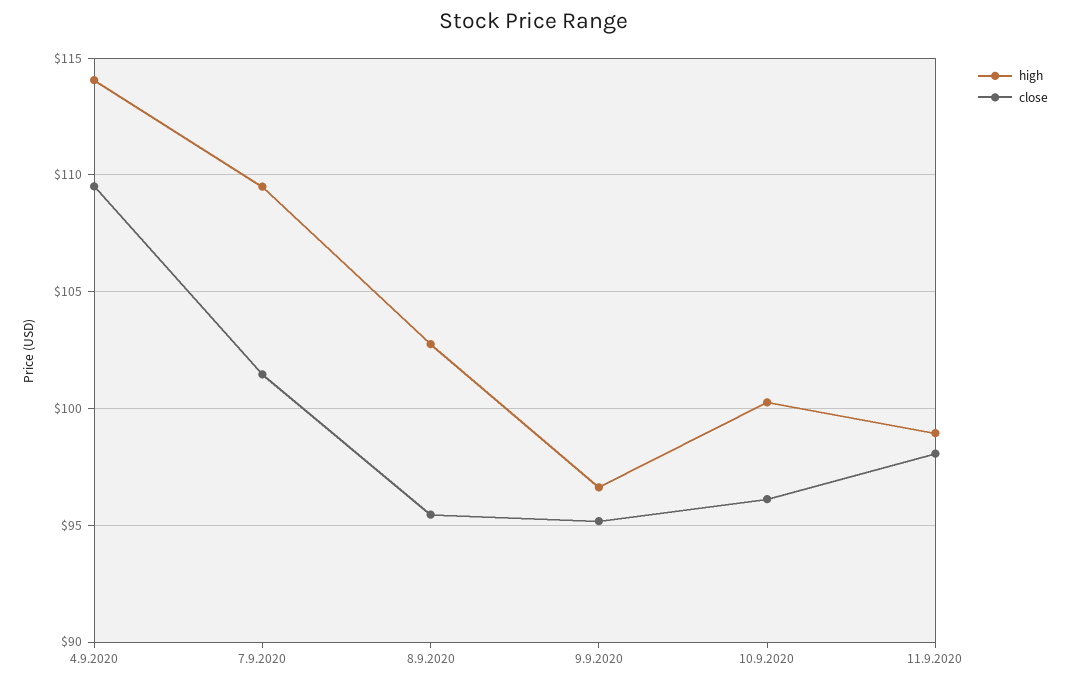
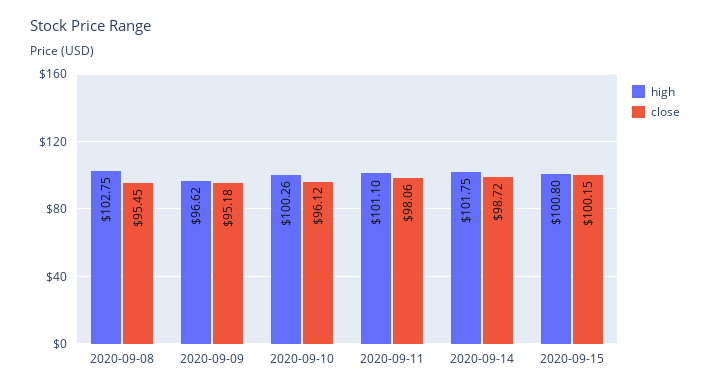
high, 4.9.2020: 114 -> none
close, 4.9.2020: 109.5 -> none
high, 7.9.2020: 109.5 -> none
close, 7.9.2020: 101.5 -> none
high, 11.9.2020: 99 -> 101.1
high, 2020-09-14: none -> 101.75
close, 2020-09-14: none -> 98.72
high, 2020-09-15: none -> 100.8
close, 2020-09-15: none -> 100.15

